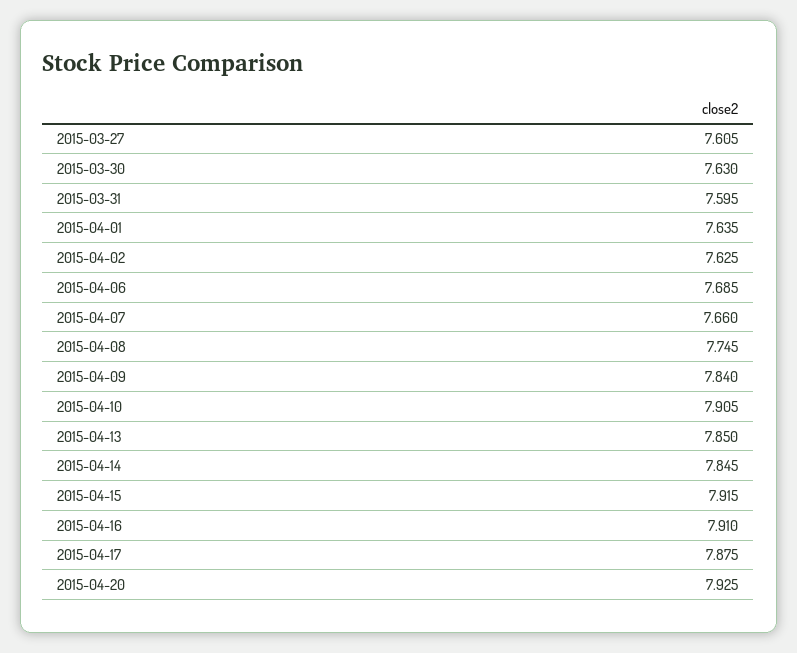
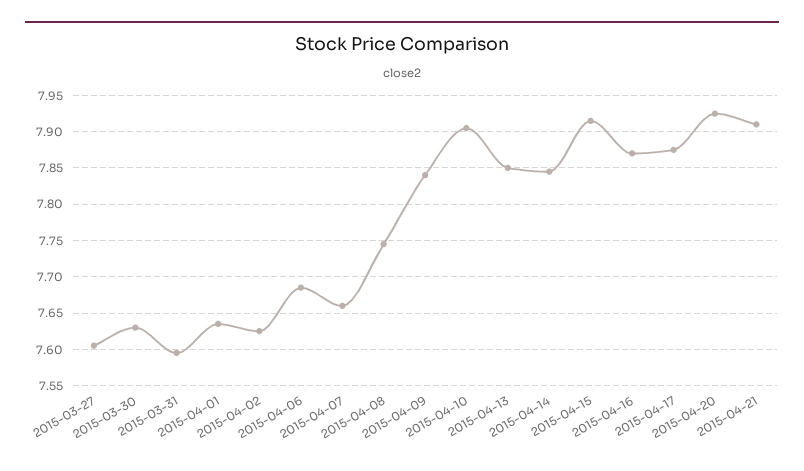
2015-04-16: 7.91 -> 7.87
2015-04-21: none -> 7.91

